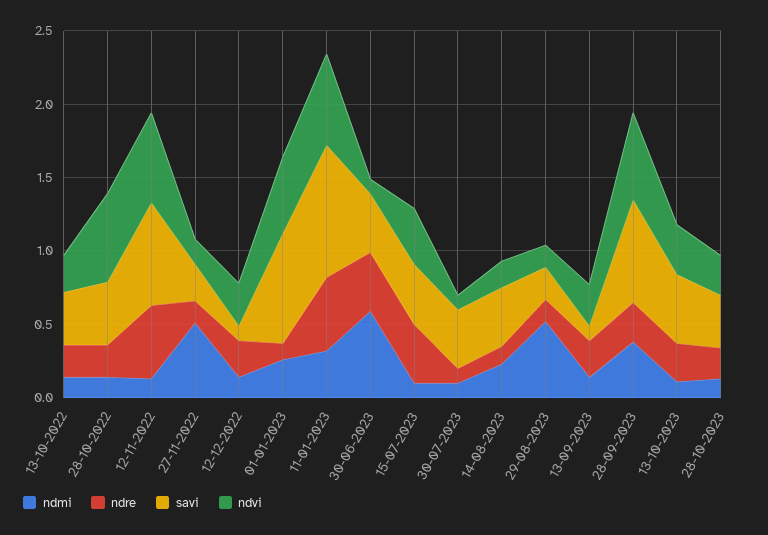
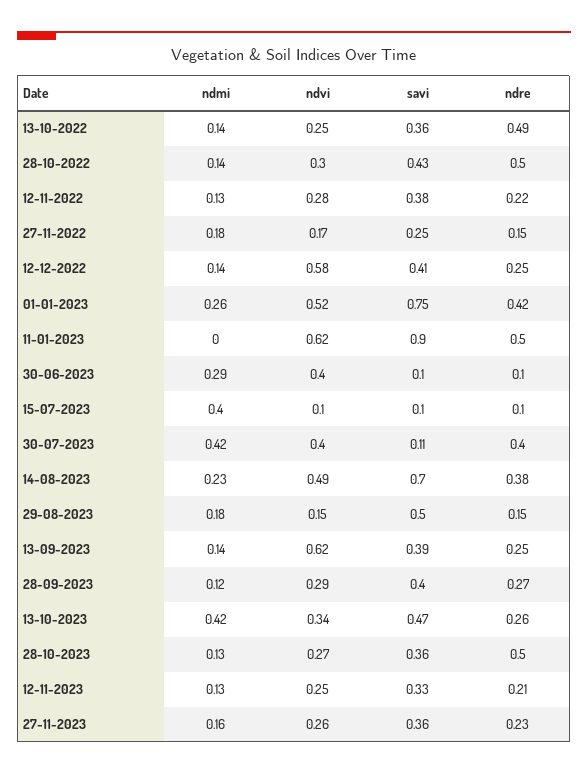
ndre, 13-10-2022: 0.2 -> 0.49
ndre, 28-10-2022: 0.2 -> 0.5
ndvi, 28-10-2022: 0.6 -> 0.3
ndre, 12-11-2022: 0.5 -> 0.22
savi, 12-11-2022: 0.7 -> 0.38
ndvi, 12-11-2022: 0.6 -> 0.28
ndmi, 27-11-2022: 0.5 -> 0.18
savi, 12-12-2022: 0.1 -> 0.41
ndvi, 12-12-2022: 0.3 -> 0.58
ndre, 01-01-2023: 0.1 -> 0.42
ndmi, 11-01-2023: 0.3 -> 0
ndmi, 30-06-2023: 0.6 -> 0.29
ndre, 30-06-2023: 0.4 -> 0.1
savi, 30-06-2023: 0.4 -> 0.1
ndvi, 30-06-2023: 0.1 -> 0.4
ndmi, 15-07-2023: 0.1 -> 0.4
ndre, 15-07-2023: 0.4 -> 0.1
savi, 15-07-2023: 0.4 -> 0.1
ndvi, 15-07-2023: 0.4 -> 0.1
ndmi, 30-07-2023: 0.1 -> 0.42
ndre, 30-07-2023: 0.1 -> 0.4
savi, 30-07-2023: 0.4 -> 0.11
ndvi, 30-07-2023: 0.1 -> 0.4
ndre, 14-08-2023: 0.1 -> 0.38
savi, 14-08-2023: 0.4 -> 0.7
ndvi, 14-08-2023: 0.2 -> 0.49
ndmi, 29-08-2023: 0.5 -> 0.18
savi, 29-08-2023: 0.2 -> 0.5
savi, 13-09-2023: 0.1 -> 0.39
ndvi, 13-09-2023: 0.3 -> 0.62
ndmi, 28-09-2023: 0.4 -> 0.12
savi, 28-09-2023: 0.7 -> 0.4
ndvi, 28-09-2023: 0.6 -> 0.29
ndmi, 13-10-2023: 0.1 -> 0.42
ndre, 28-10-2023: 0.2 -> 0.5
ndmi, 12-11-2023: none -> 0.13
ndvi, 12-11-2023: none -> 0.25
savi, 12-11-2023: none -> 0.33
ndre, 12-11-2023: none -> 0.21
ndmi, 27-11-2023: none -> 0.16
ndvi, 27-11-2023: none -> 0.26
savi, 27-11-2023: none -> 0.36
ndre, 27-11-2023: none -> 0.23

